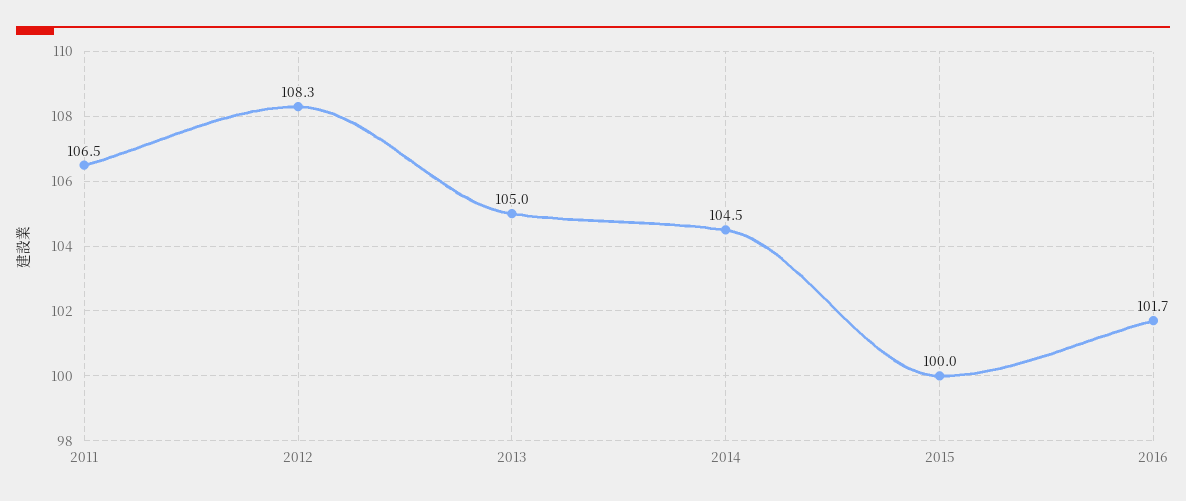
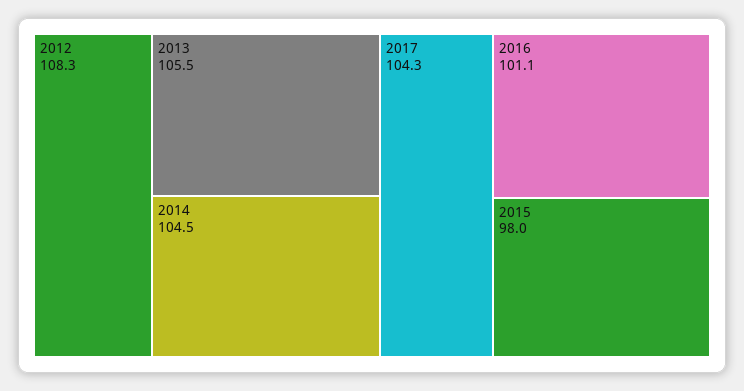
2011: 106.5 -> none
2013: 105 -> 105.5
2015: 100 -> 98
2016: 101.7 -> 101.1
2017: none -> 104.3

